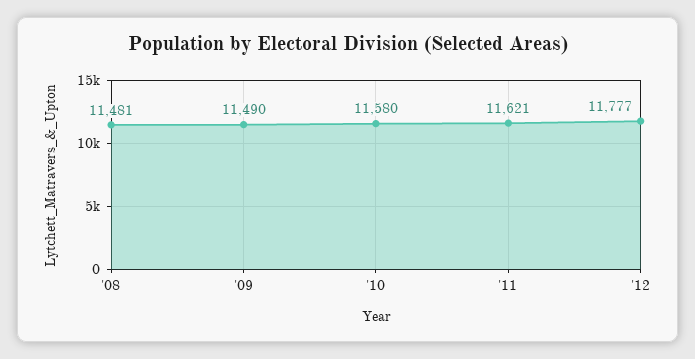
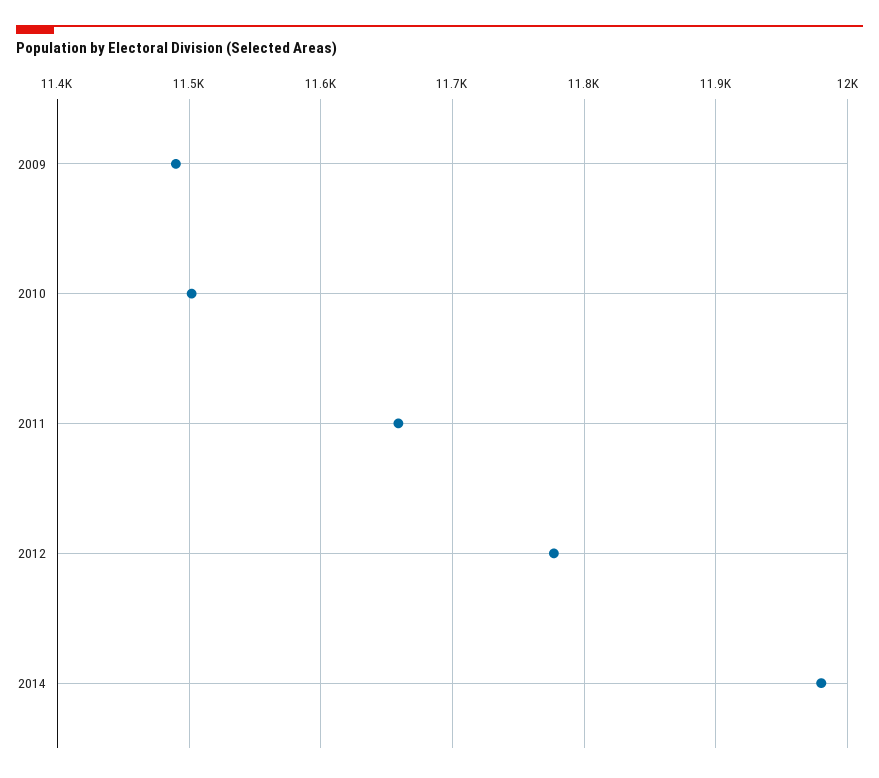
'08: 11481 -> none
'10: 11580 -> 11500
'11: 11621 -> 11660
2014: none -> 11980

